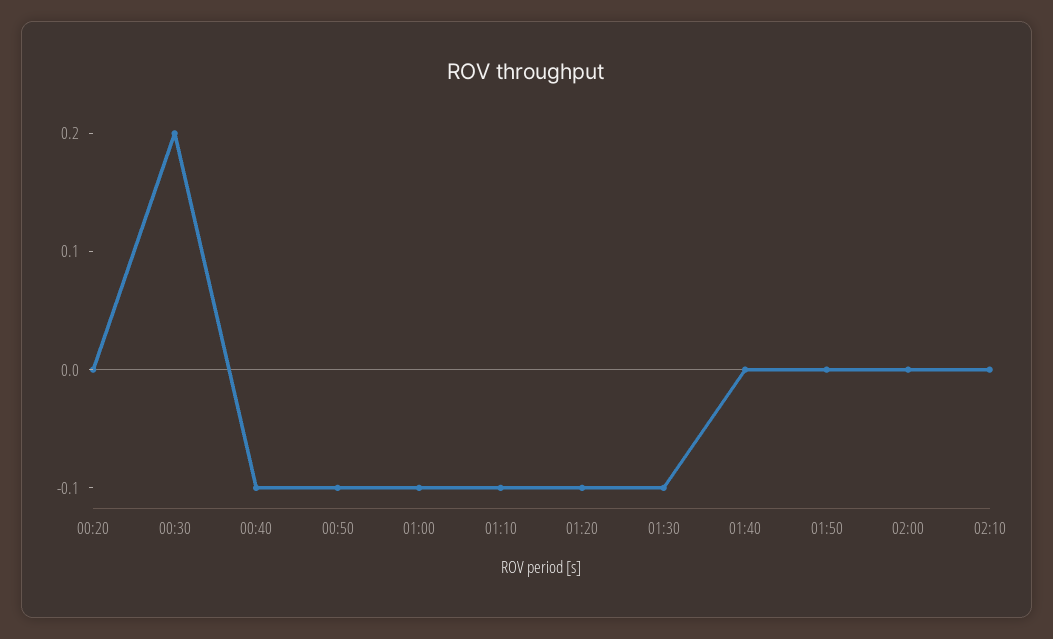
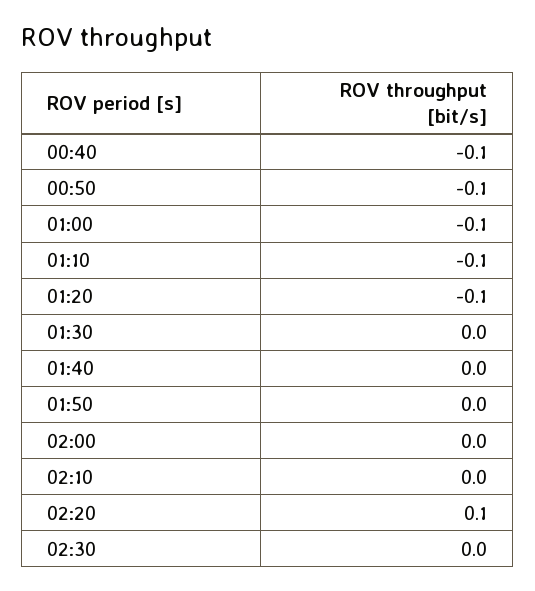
00:20: 0 -> none
00:30: 0.2 -> none
01:30: -0.1 -> 0
02:20: none -> 0.1
02:30: none -> 0

